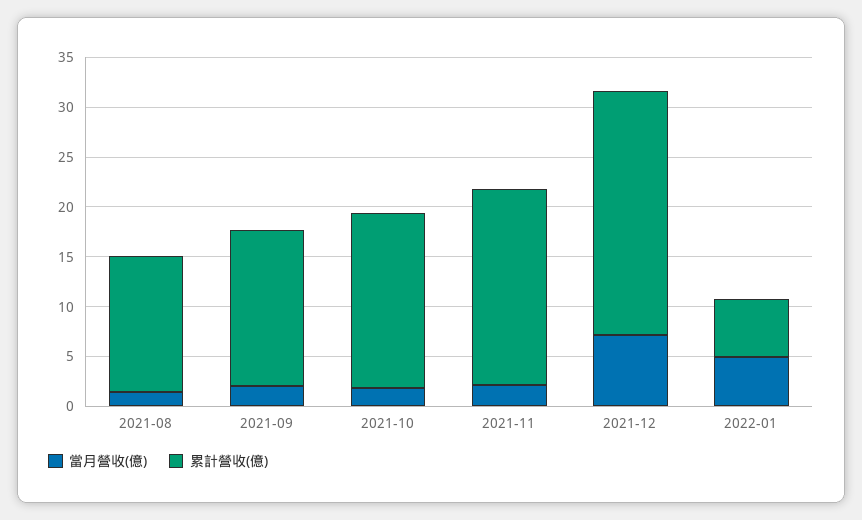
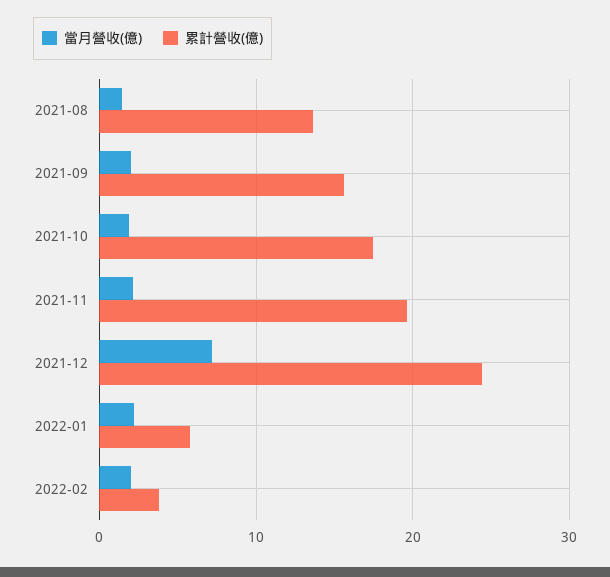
當月營收(億), 2022-01: 5 -> 2
當月營收(億), 2022-02: none -> 2
累計營收(億), 2022-02: none -> 4

